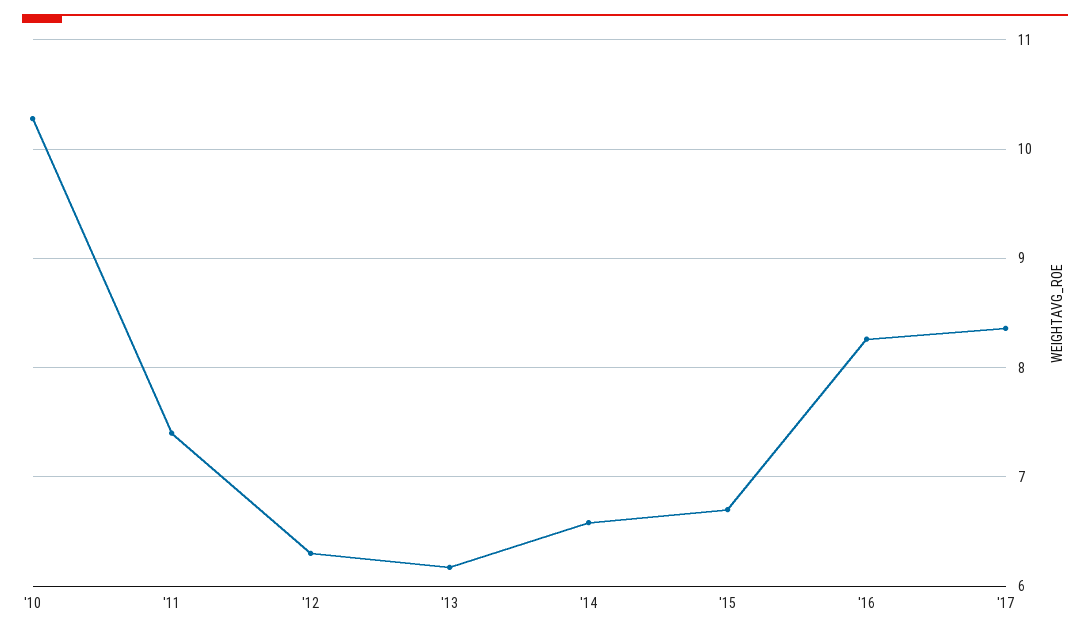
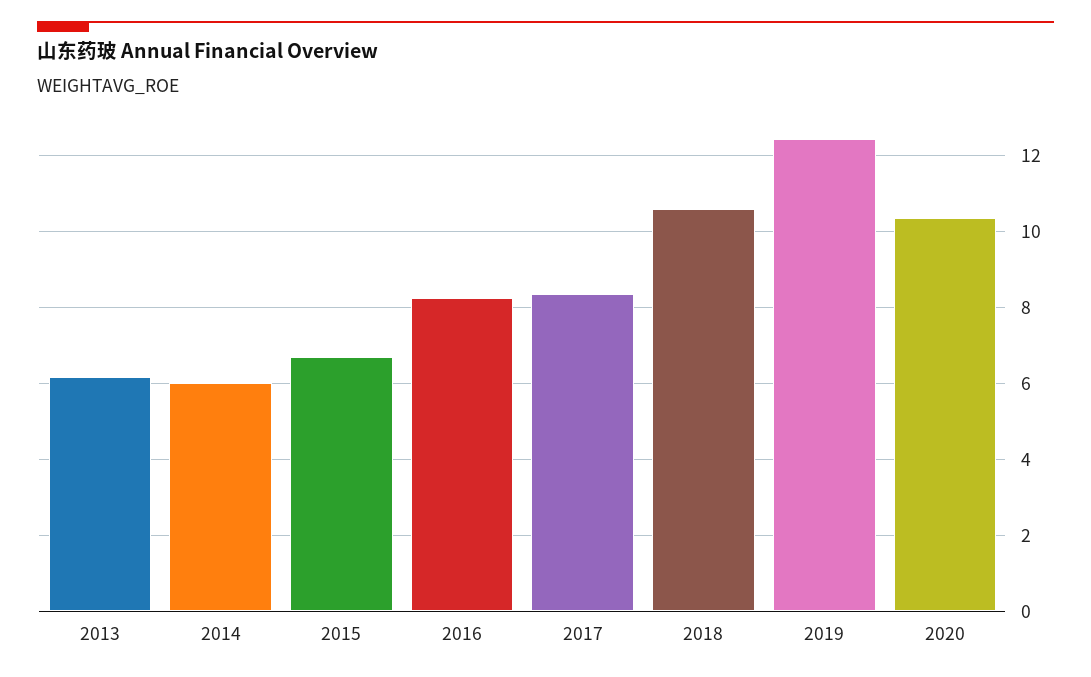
'10: 10.3 -> none
'11: 7.4 -> none
'12: 6.3 -> none
'14: 6.6 -> 6
2018: none -> 10.6
2019: none -> 12.4
2020: none -> 10.4

